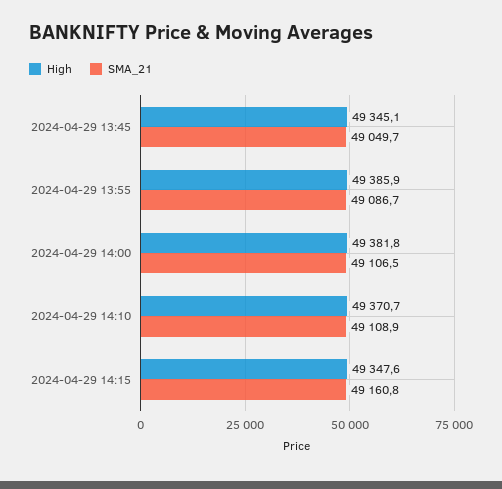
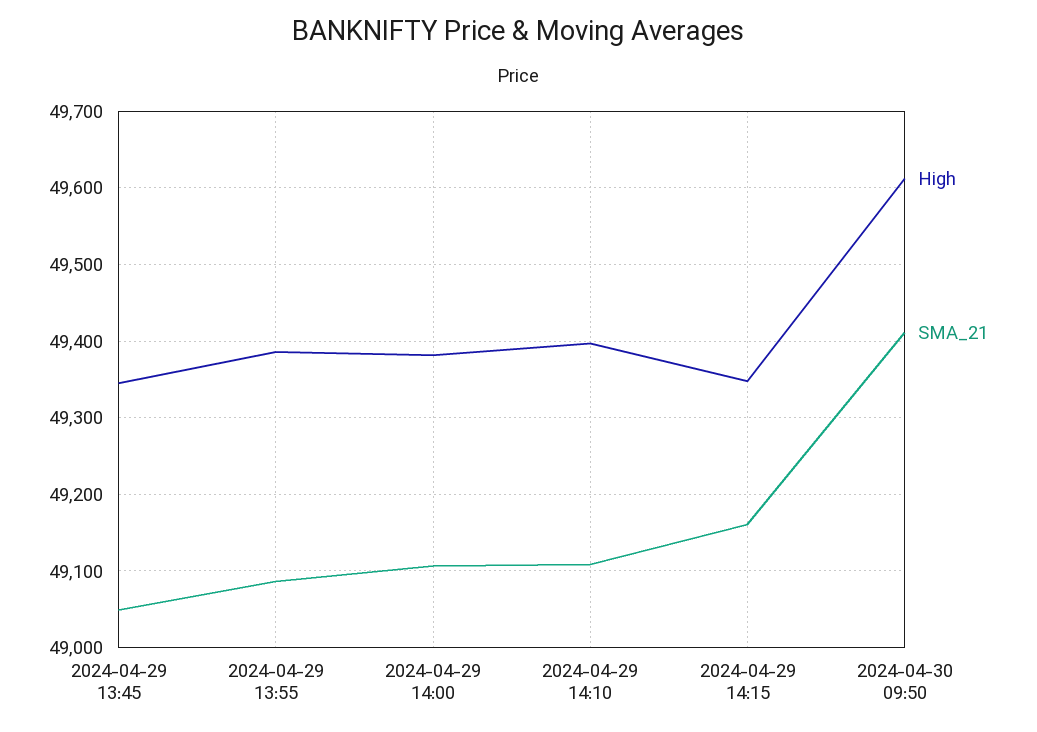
High, 2024-04-29 14:10: 49370.7 -> 49400
High, 2024-04-30 09:50: none -> 49610
SMA_21, 2024-04-30 09:50: none -> 49410

